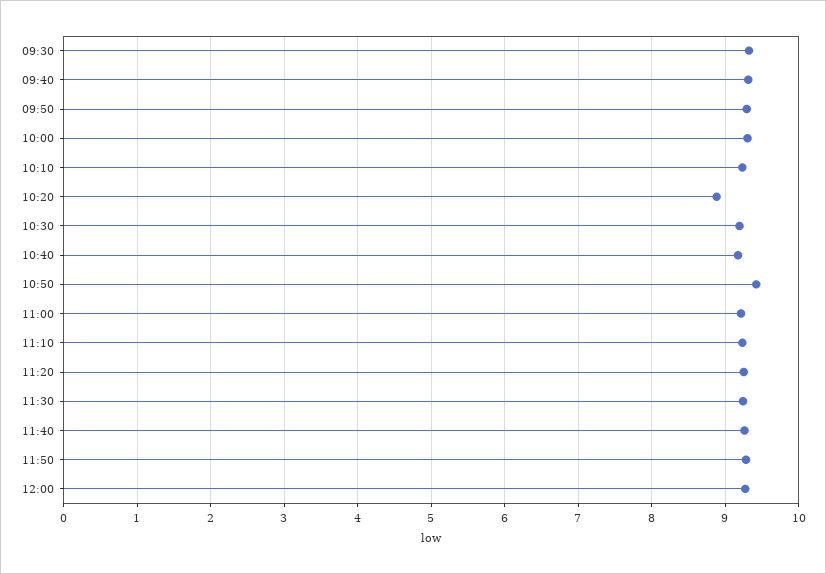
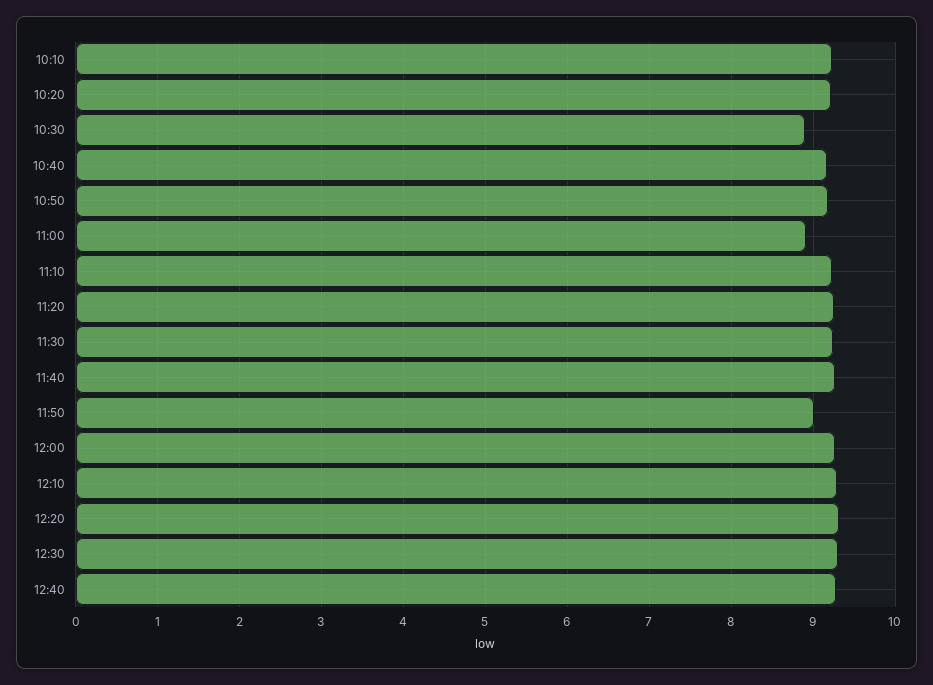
09:30: 9.3 -> none
09:40: 9.3 -> none
09:50: 9.3 -> none
10:00: 9.3 -> none
10:20: 8.9 -> 9.2
10:30: 9.2 -> 8.9
10:50: 9.4 -> 9.2
11:00: 9.2 -> 8.9
11:50: 9.3 -> 9
12:10: none -> 9.3
12:20: none -> 9.3
12:30: none -> 9.3
12:40: none -> 9.3

